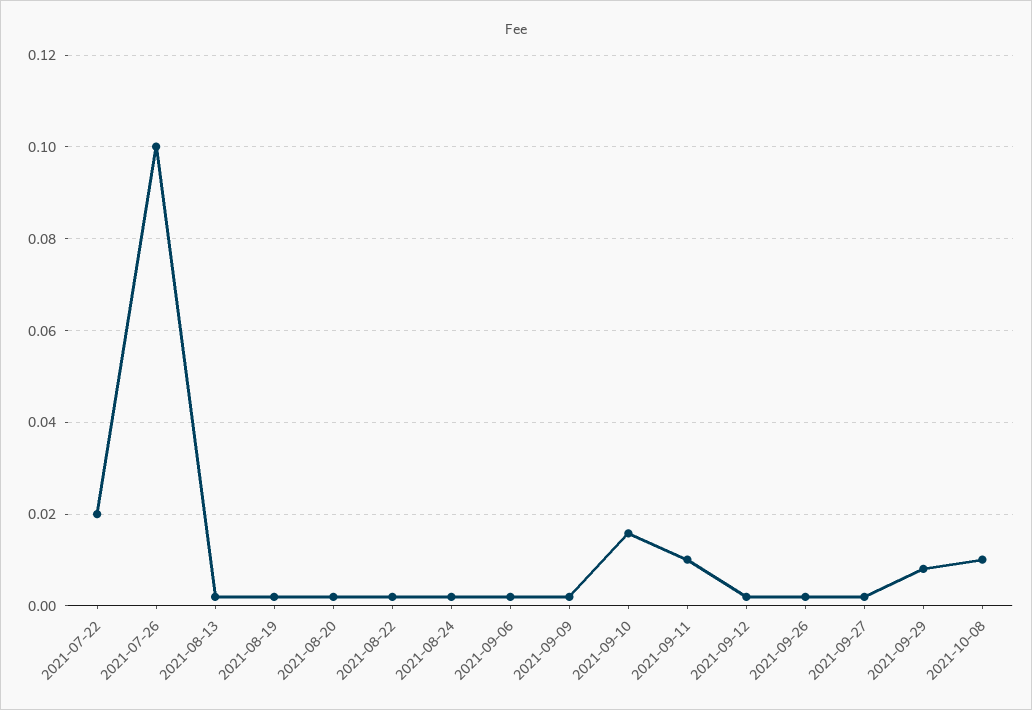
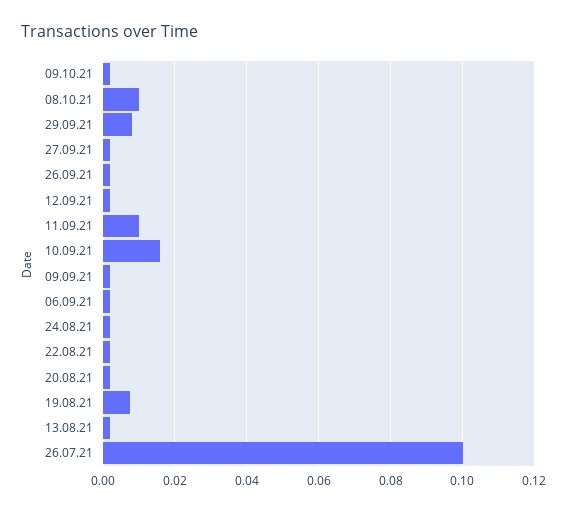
2021-07-22: 0.02 -> none
2021-08-19: 0.002 -> 0.008
09.10.21: none -> 0.002

